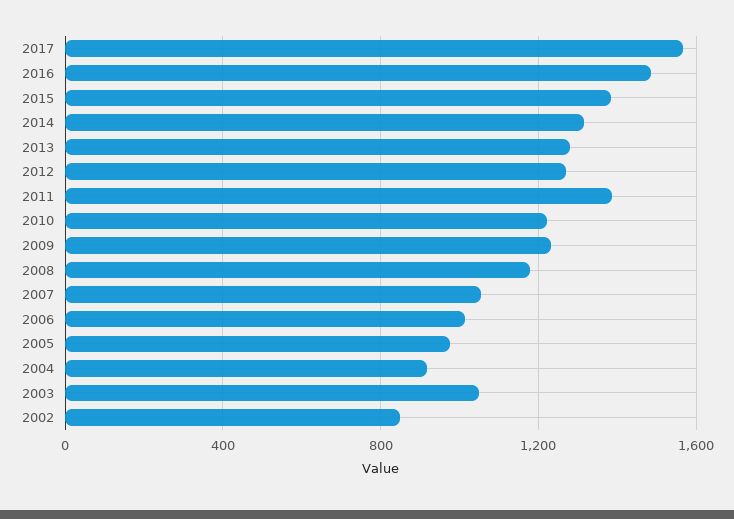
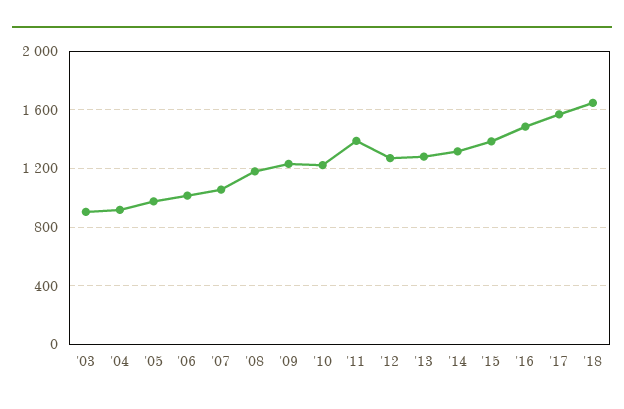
2003: 1050 -> 900
2002: 850 -> none
'18: none -> 1650

